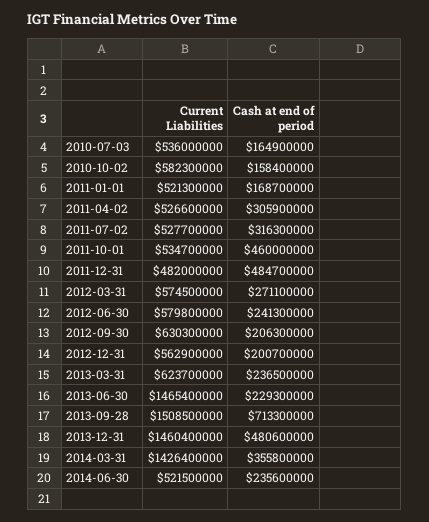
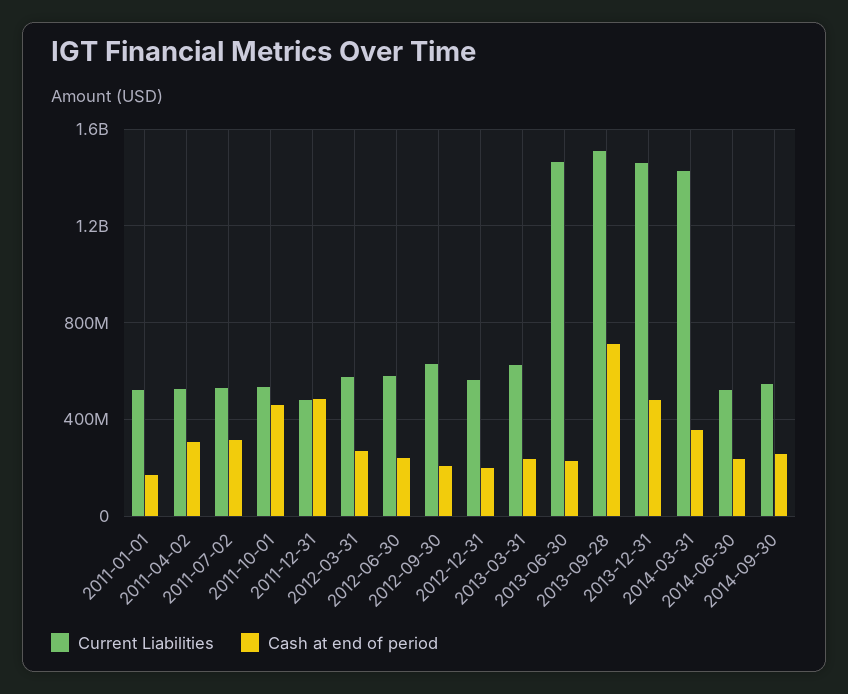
Current Liabilities, 2010-07-03: 536000000 -> none
Cash at end of period, 2010-07-03: 164900000 -> none
Current Liabilities, 2010-10-02: 582300000 -> none
Cash at end of period, 2010-10-02: 158400000 -> none
Current Liabilities, 2014-09-30: none -> 550000000
Cash at end of period, 2014-09-30: none -> 250000000

